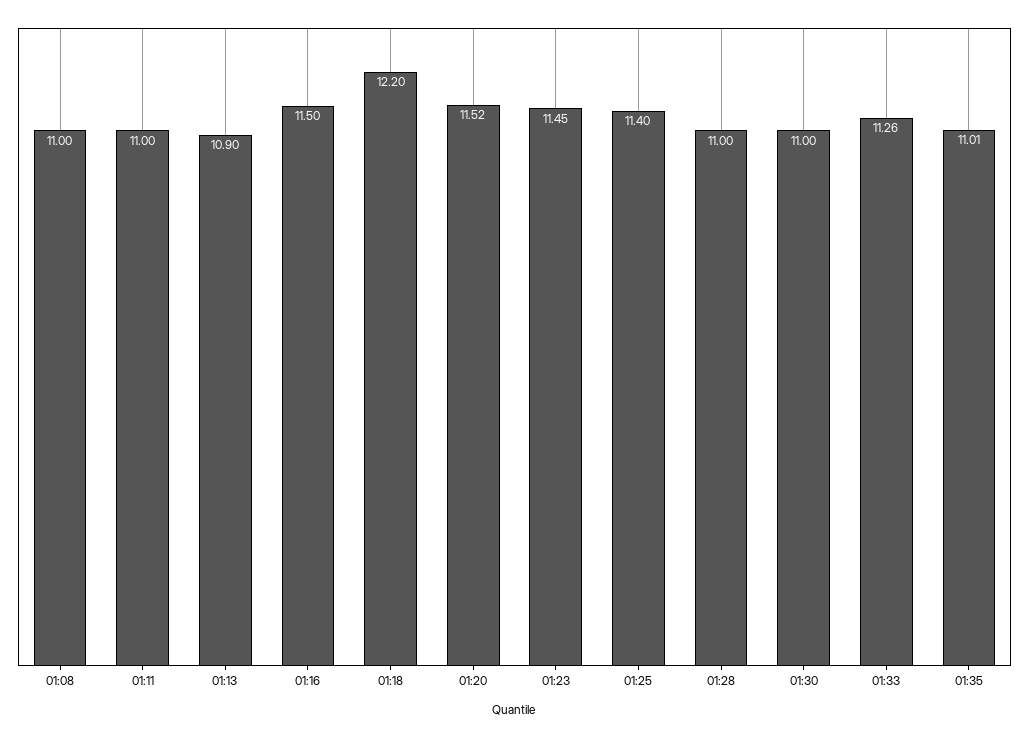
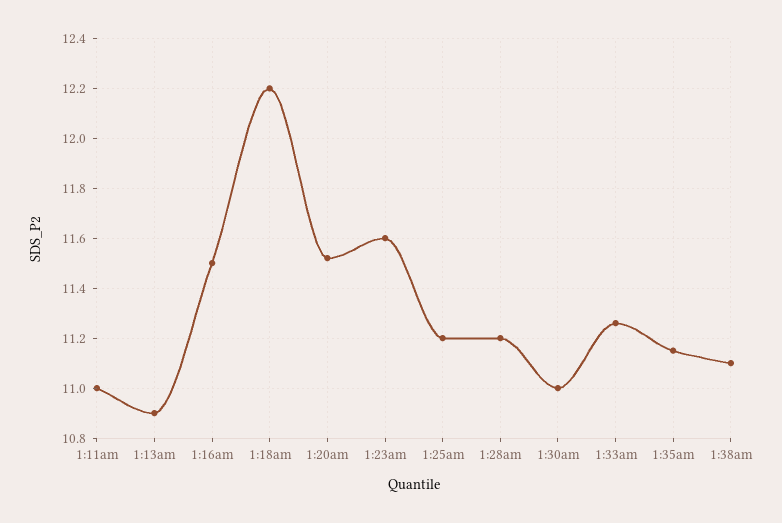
01:08: 11 -> none
01:23: 11.45 -> 11.6
01:25: 11.4 -> 11.2
01:28: 11 -> 11.2
01:35: 11.01 -> 11.15
1:38am: none -> 11.1

